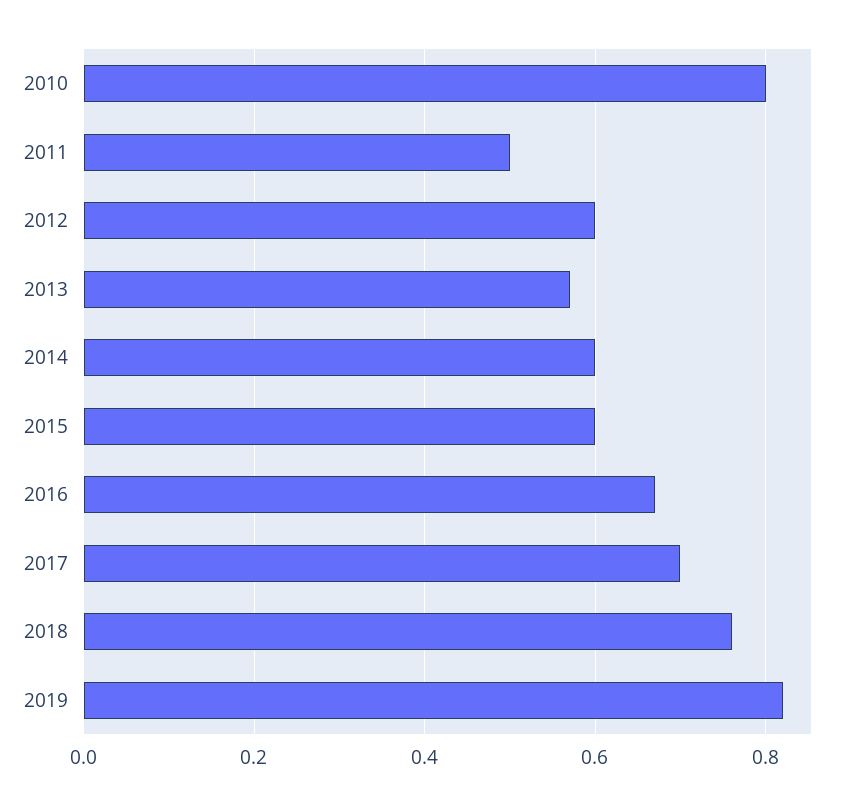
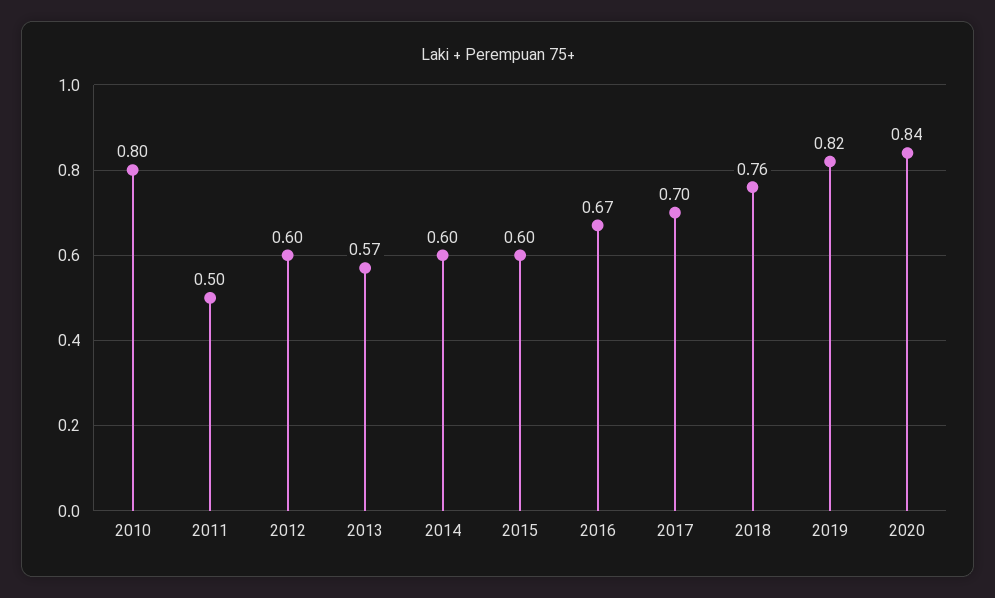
2020: none -> 0.84

